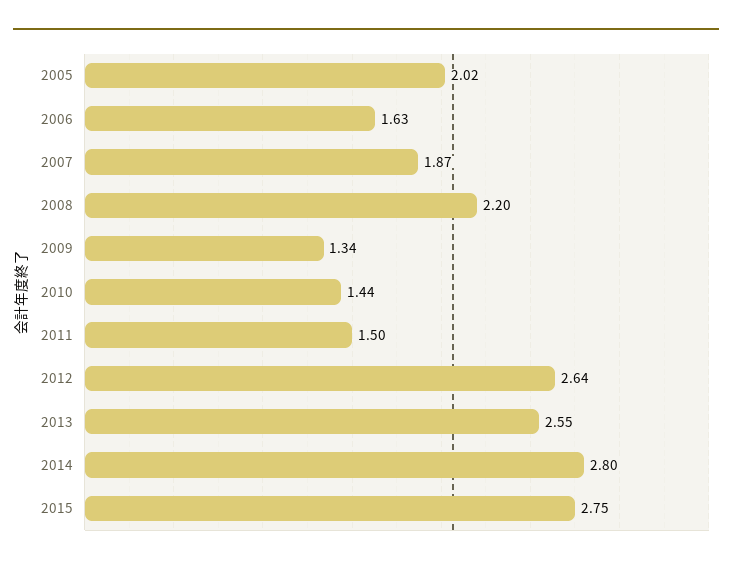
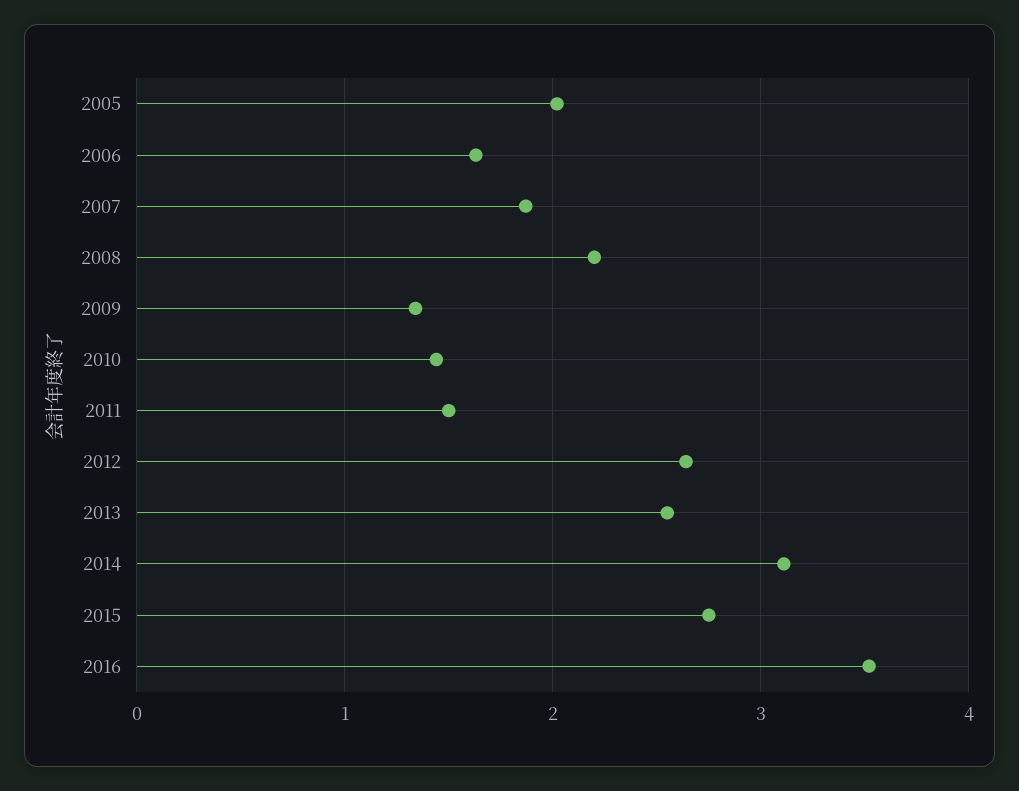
2014: 2.8 -> 3.1
2016: none -> 3.5

